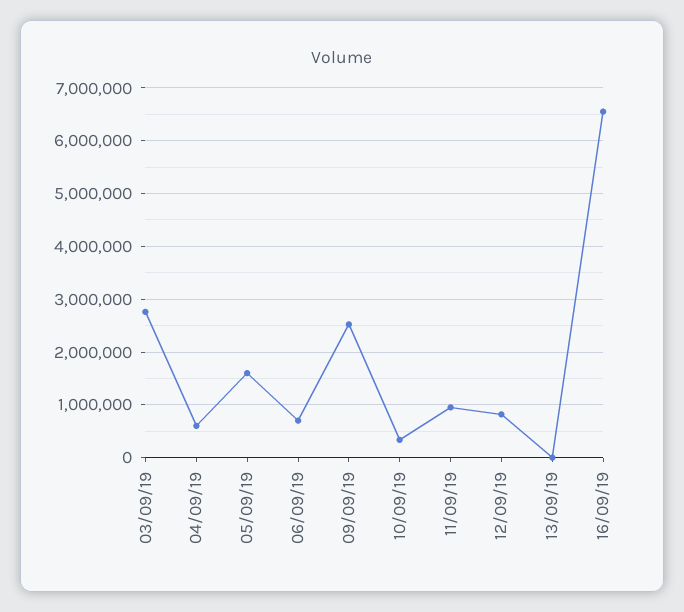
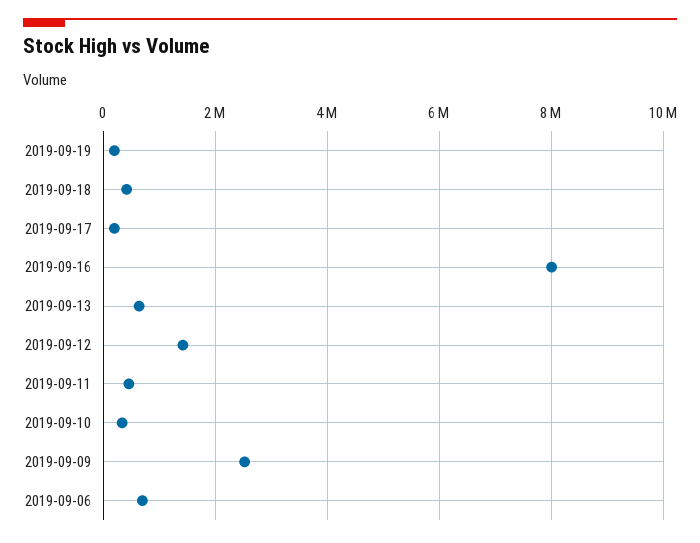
03/09/19: 2800000 -> none
04/09/19: 600000 -> none
05/09/19: 1600000 -> none
11/09/19: 1000000 -> 400000
12/09/19: 800000 -> 1400000
13/09/19: 0 -> 600000
16/09/19: 6600000 -> 8000000
2019-09-19: none -> 200000
2019-09-18: none -> 400000
2019-09-17: none -> 200000

